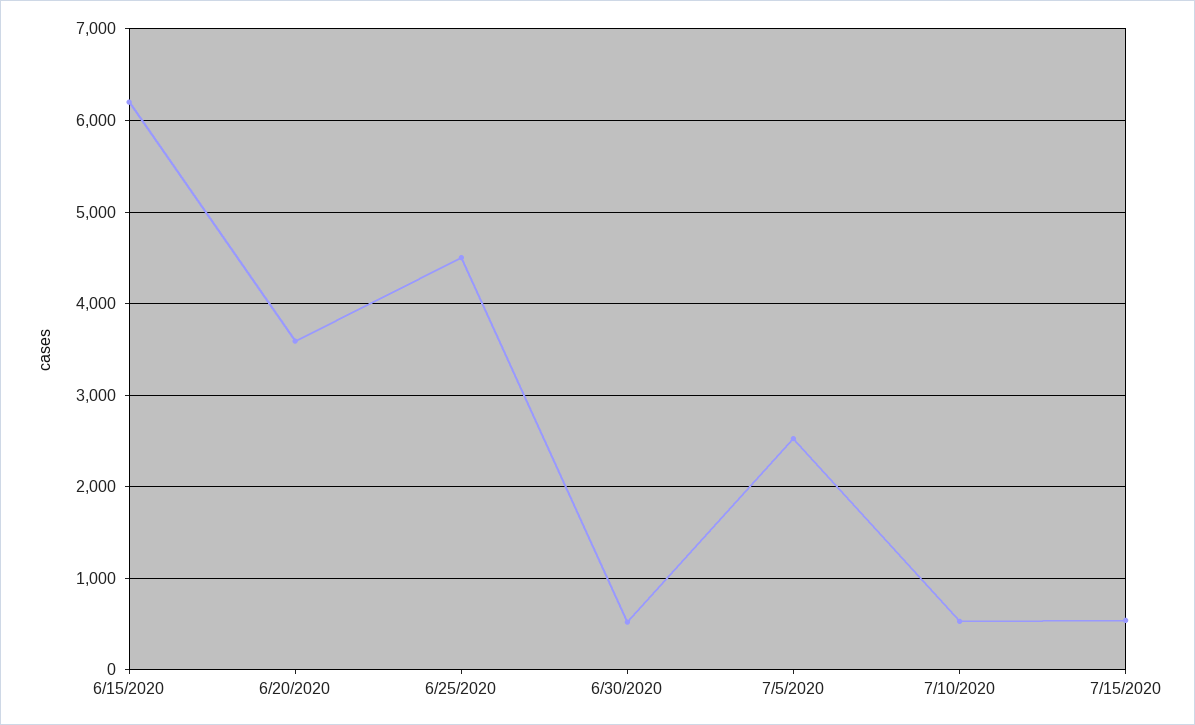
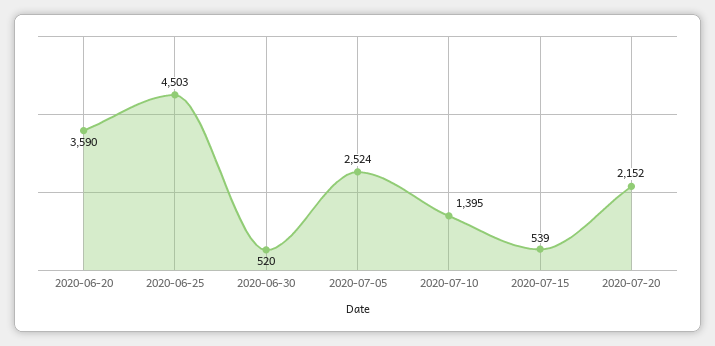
6/15/2020: 6200 -> none
7/10/2020: 500 -> 1395
2020-07-20: none -> 2152

